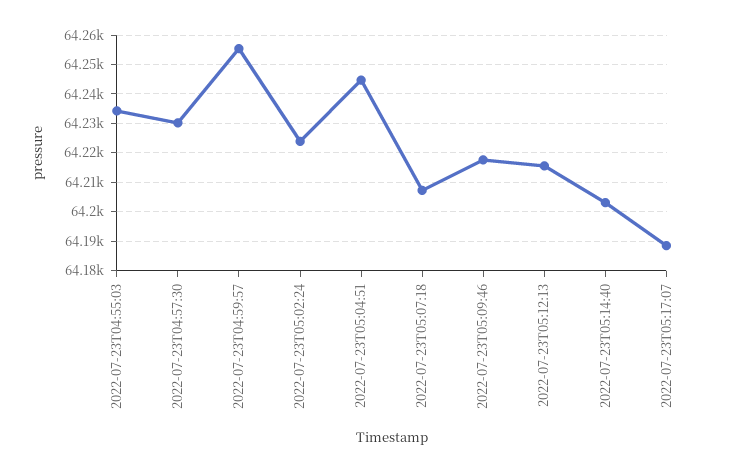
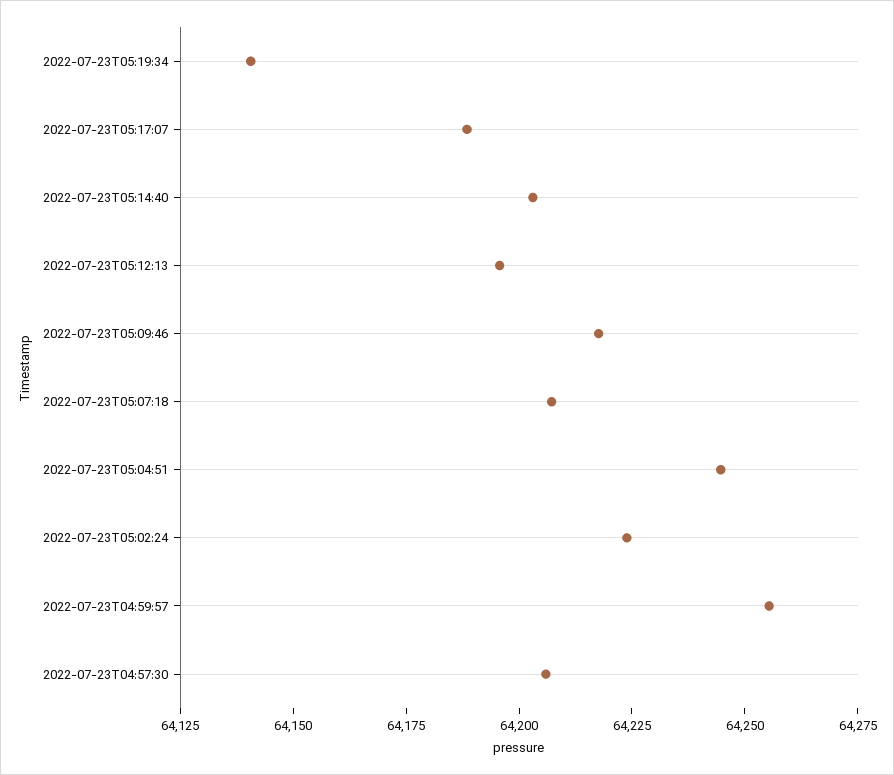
2022-07-23T04:55:03: 64235 -> none
2022-07-23T04:57:30: 64230 -> 64205
2022-07-23T05:12:13: 64215 -> 64195
2022-07-23T05:19:34: none -> 64140

